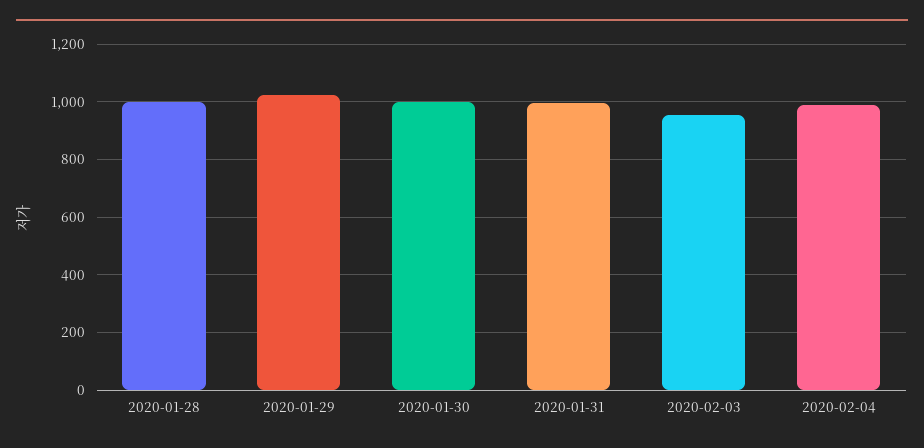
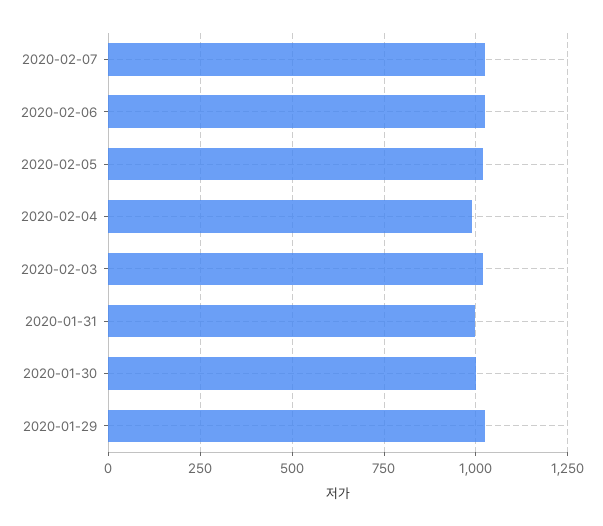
2020-01-28: 1000 -> none
2020-02-03: 950 -> 1025
2020-02-07: none -> 1025
2020-02-06: none -> 1025
2020-02-05: none -> 1025

